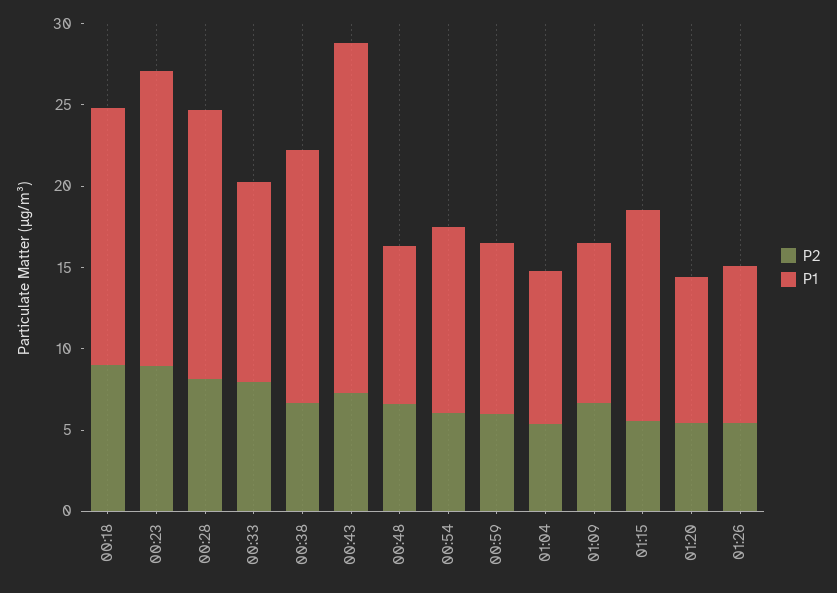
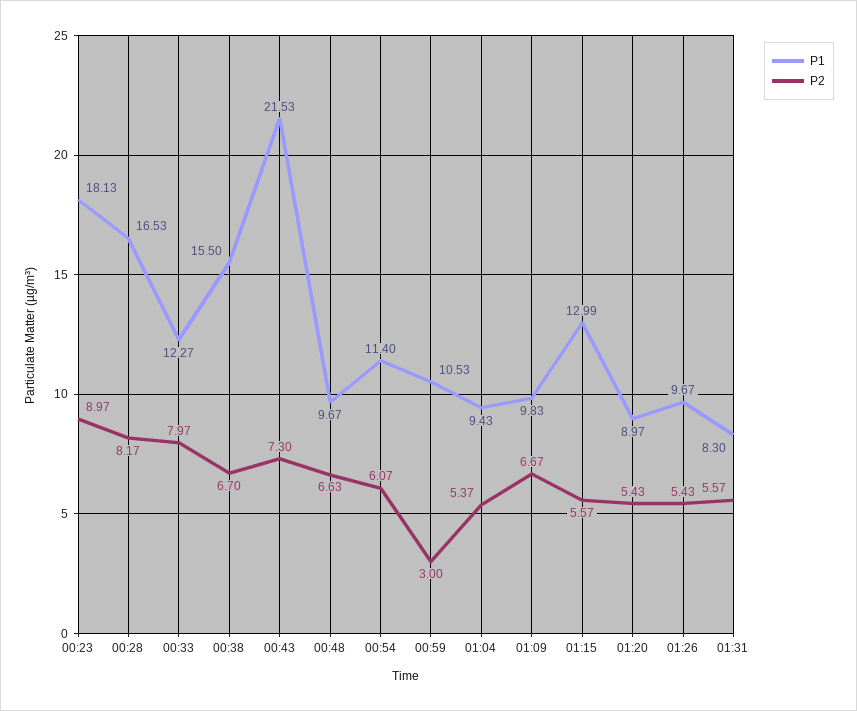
P2, 00:18: 9 -> none
P1, 00:18: 16 -> none
P2, 00:59: 6 -> 3
P1, 01:31: none -> 8.3
P2, 01:31: none -> 5.57

